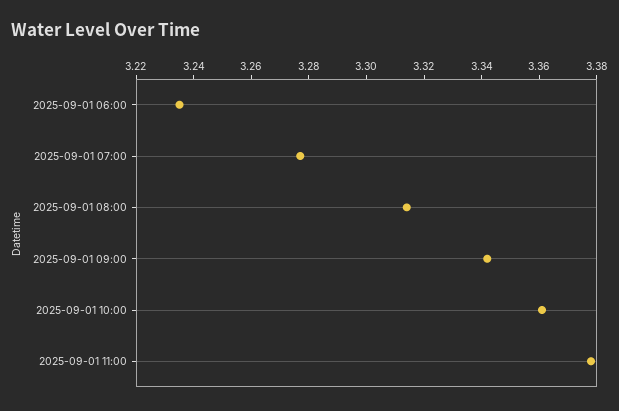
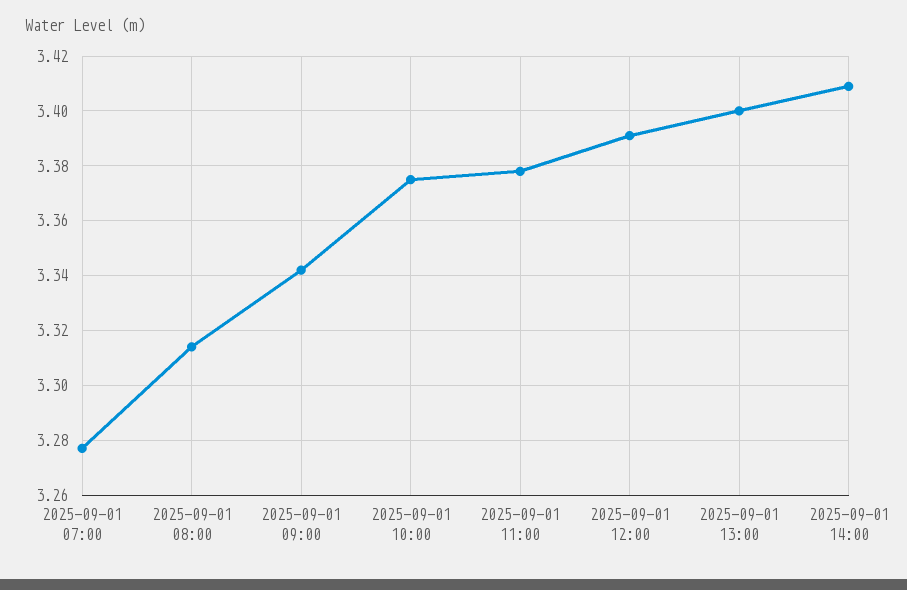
2025-09-01 06:00: 3.235 -> none
2025-09-01 10:00: 3.36 -> 3.375
2025-09-01 12:00: none -> 3.39
2025-09-01 13:00: none -> 3.4
2025-09-01 14:00: none -> 3.41

